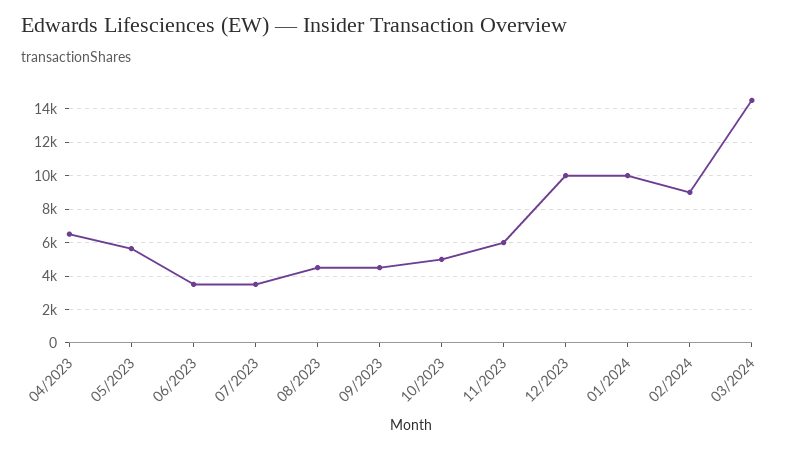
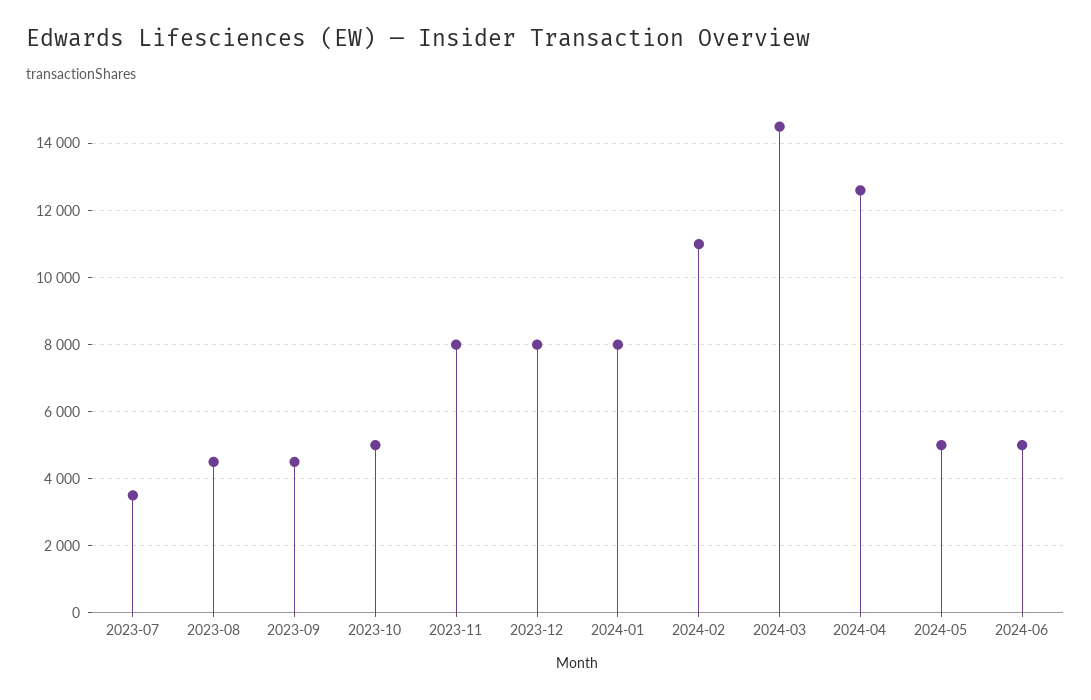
04/2023: 6500 -> none
05/2023: 5500 -> none
06/2023: 3500 -> none
11/2023: 6000 -> 8000
12/2023: 10000 -> 8000
01/2024: 10000 -> 8000
02/2024: 9000 -> 11000
2024-04: none -> 12600
2024-05: none -> 5000
2024-06: none -> 5000

